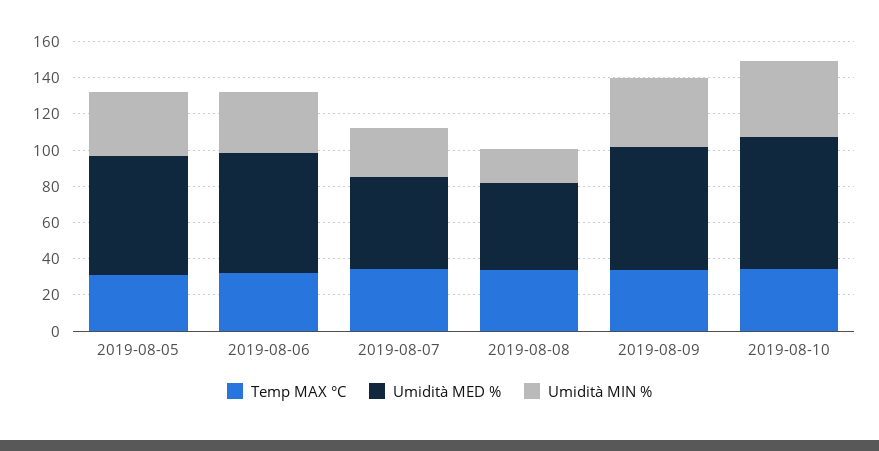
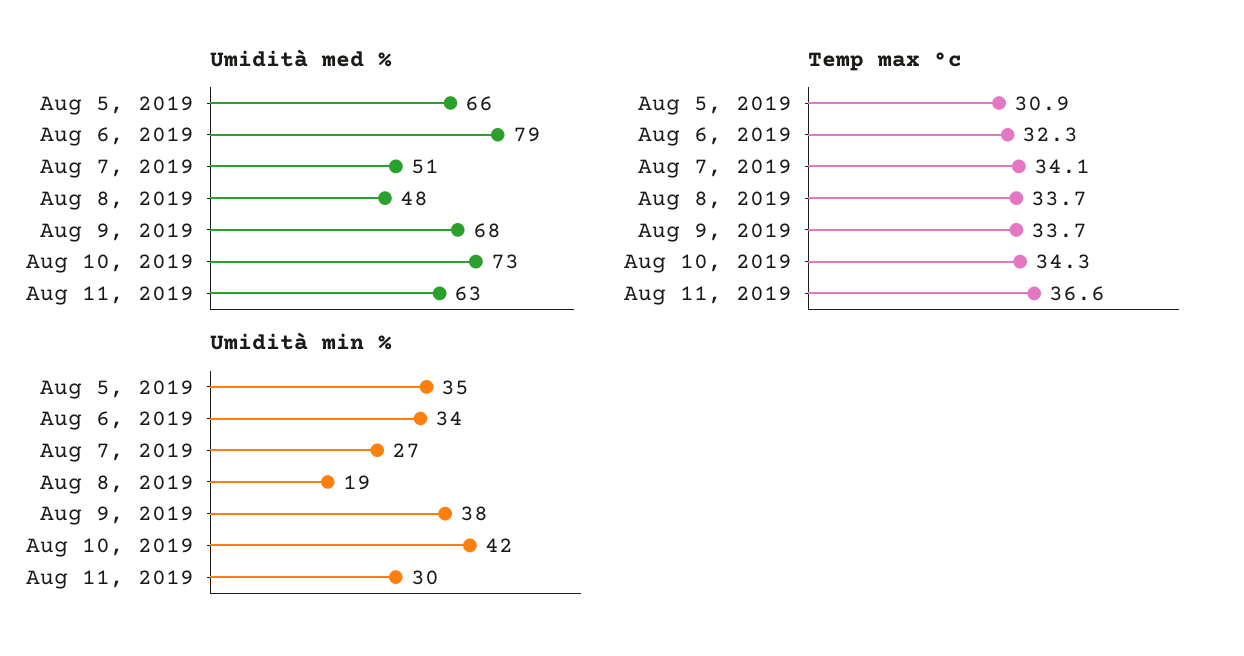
Umidità MED %, 2019-08-06: 65 -> 79
Umidità MED %, Aug 11, 2019: none -> 63
Temp MAX °C, Aug 11, 2019: none -> 36.6
Umidità MIN %, Aug 11, 2019: none -> 30

